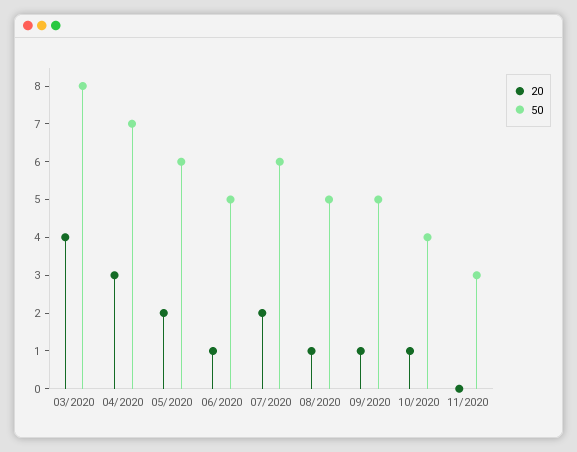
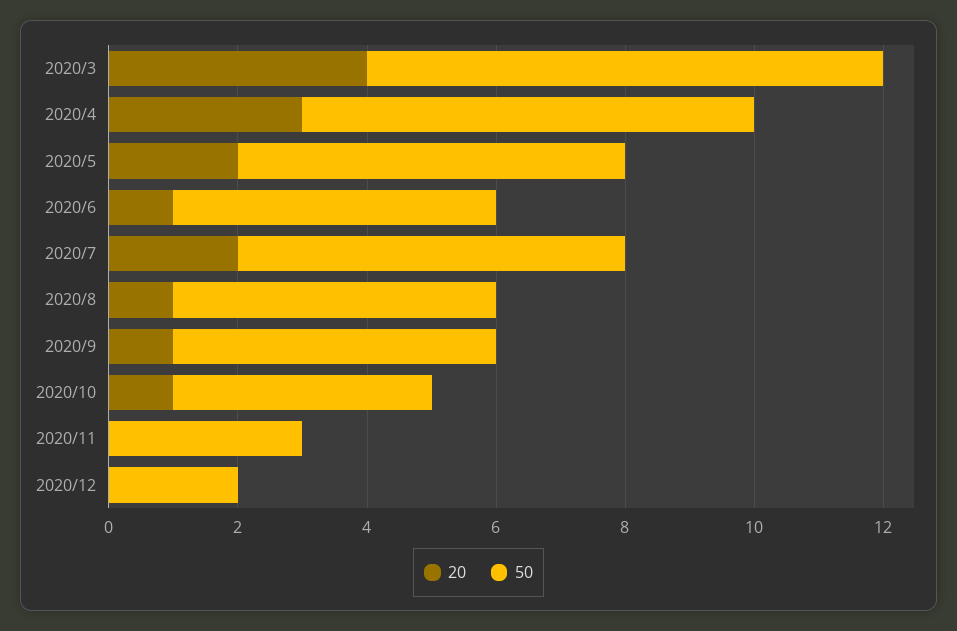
20, 2020/12: none -> 0
50, 2020/12: none -> 2

